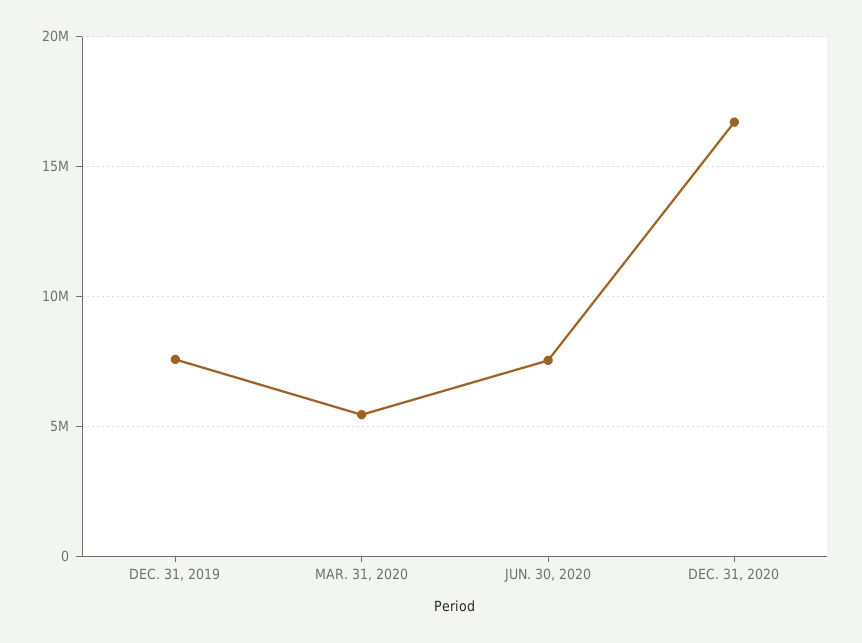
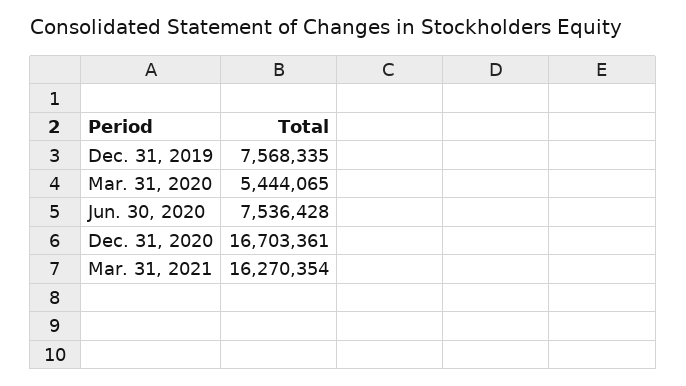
Mar. 31, 2021: none -> 16270354

